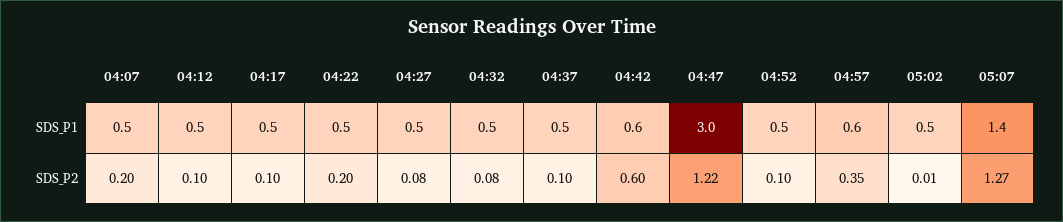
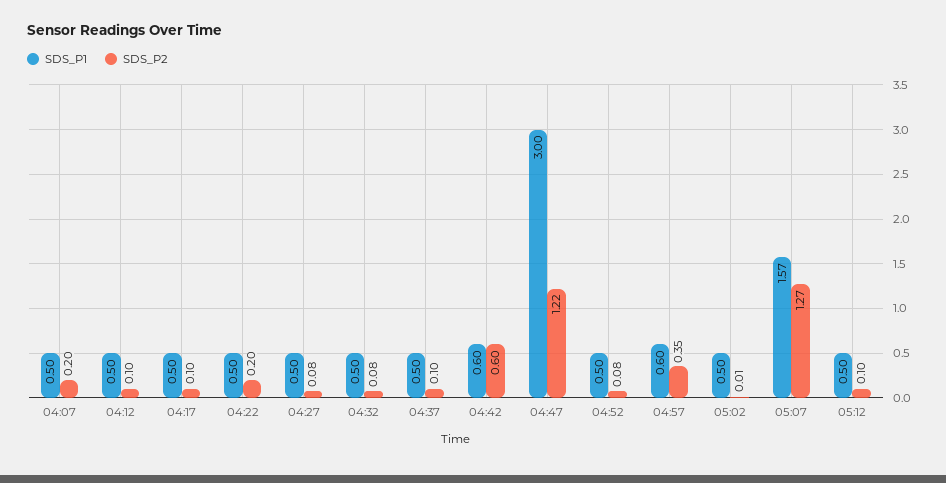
SDS_P1, 05:07: 1.4 -> 1.57
SDS_P2, 04:52: 0.1 -> 0.08
SDS_P1, 05:12: none -> 0.5
SDS_P2, 05:12: none -> 0.1

